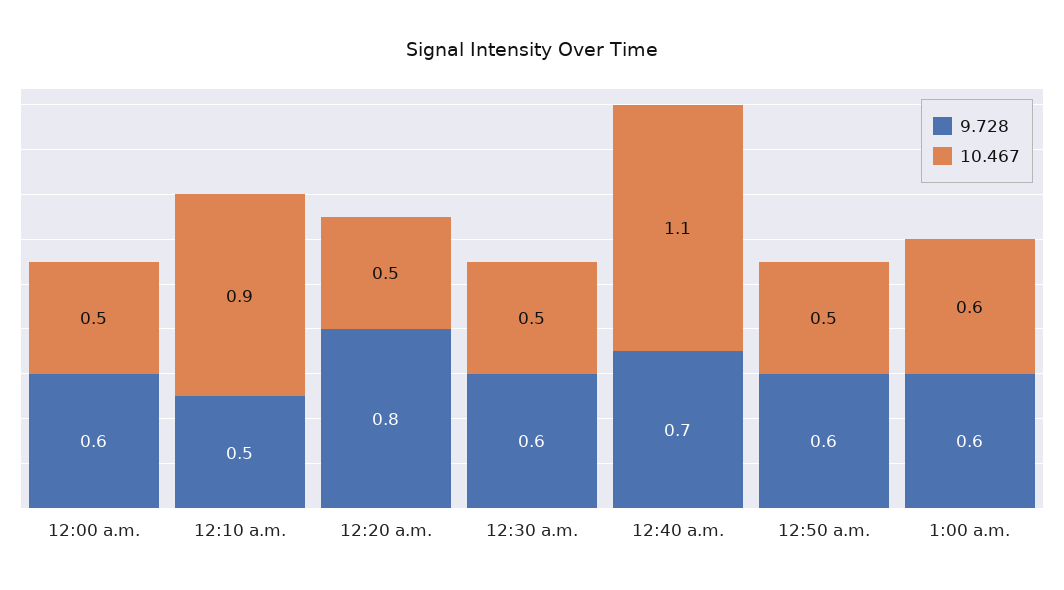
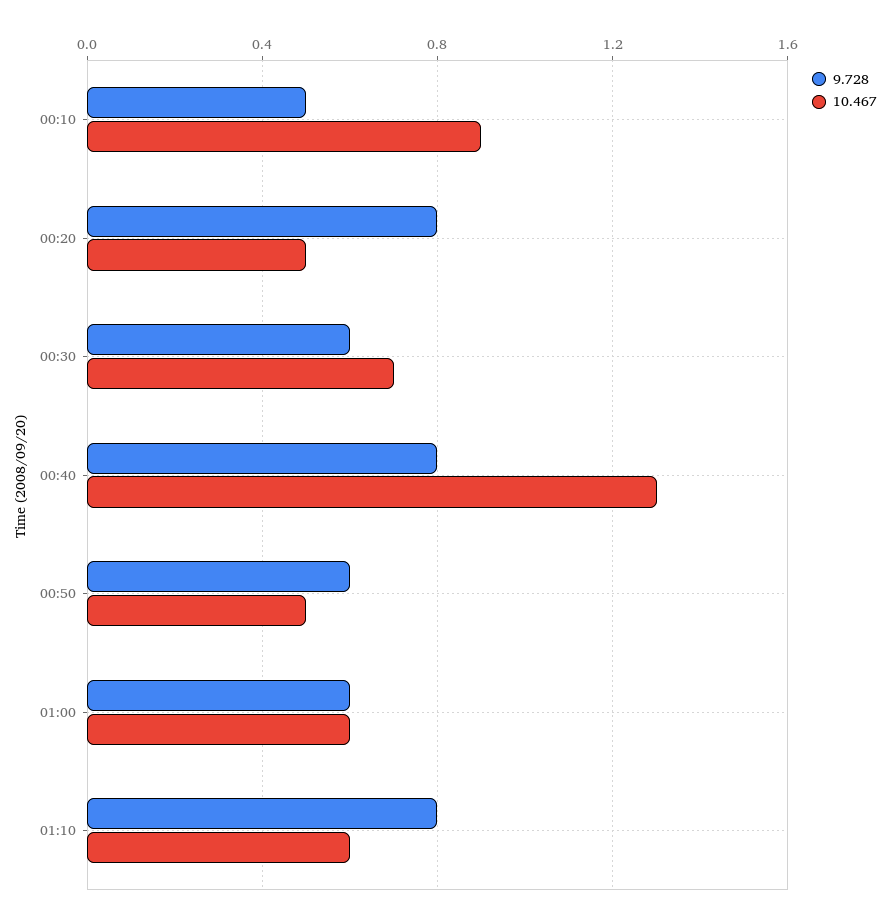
9.728, 12:00 a.m.: 0.6 -> none
10.467, 12:00 a.m.: 0.5 -> none
10.467, 12:30 a.m.: 0.5 -> 0.7
9.728, 12:40 a.m.: 0.7 -> 0.8
10.467, 12:40 a.m.: 1.1 -> 1.3
9.728, 01:10: none -> 0.8
10.467, 01:10: none -> 0.6

